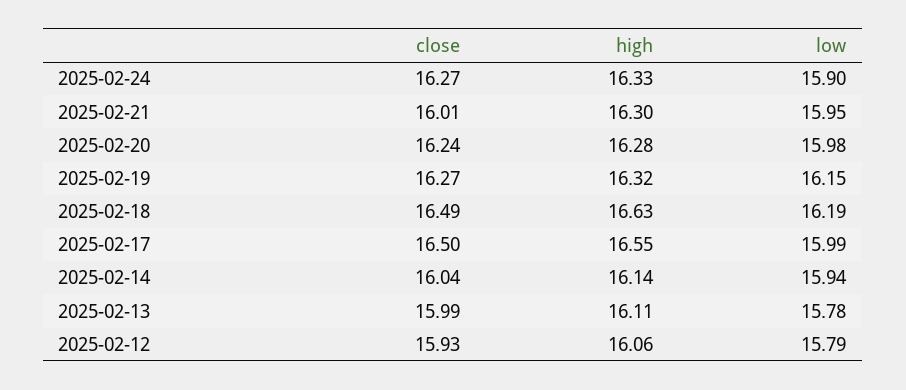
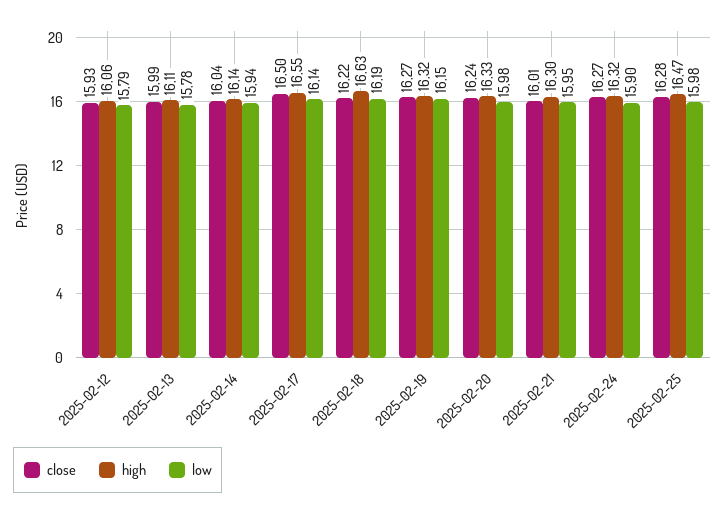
high, 2025-02-24: 16.33 -> 16.32
high, 2025-02-20: 16.28 -> 16.33
close, 2025-02-18: 16.49 -> 16.22
low, 2025-02-17: 15.99 -> 16.14
close, 2025-02-25: none -> 16.28
high, 2025-02-25: none -> 16.47
low, 2025-02-25: none -> 15.98

